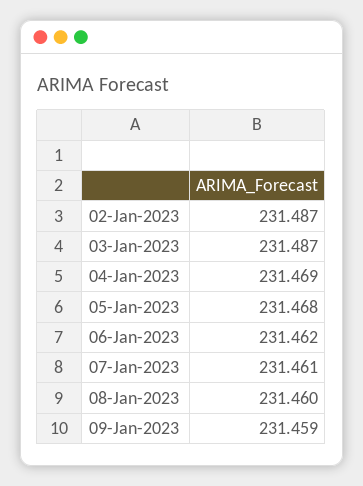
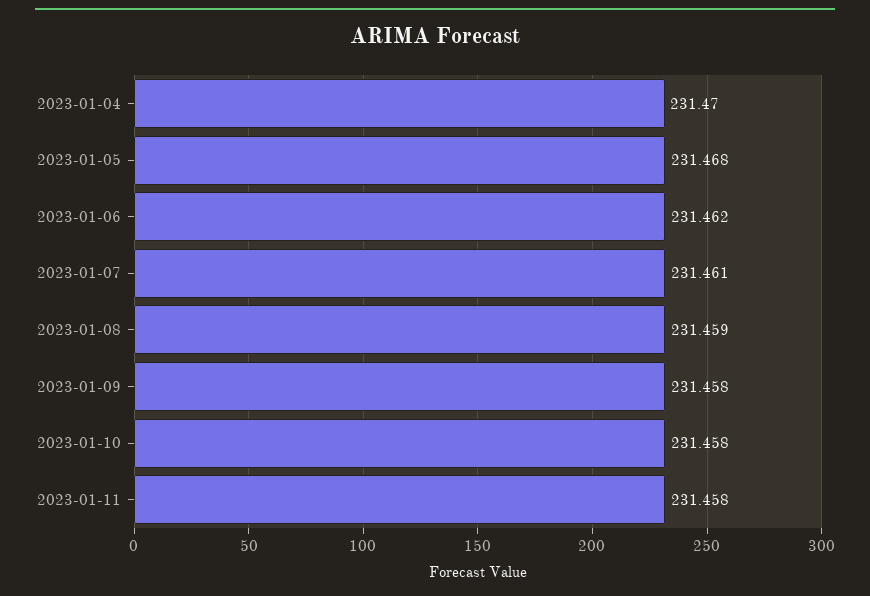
02-Jan-2023: 231.487 -> none
03-Jan-2023: 231.487 -> none
04-Jan-2023: 231.469 -> 231.47
08-Jan-2023: 231.46 -> 231.459
09-Jan-2023: 231.459 -> 231.458
2023-01-10: none -> 231.458
2023-01-11: none -> 231.458

